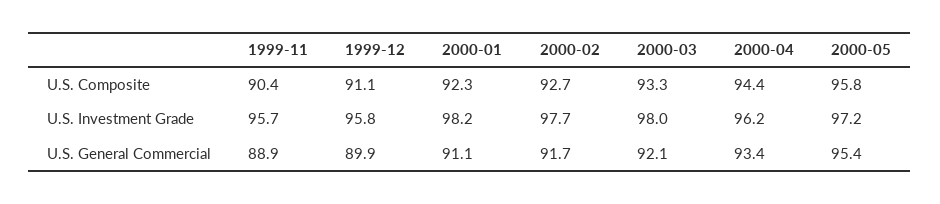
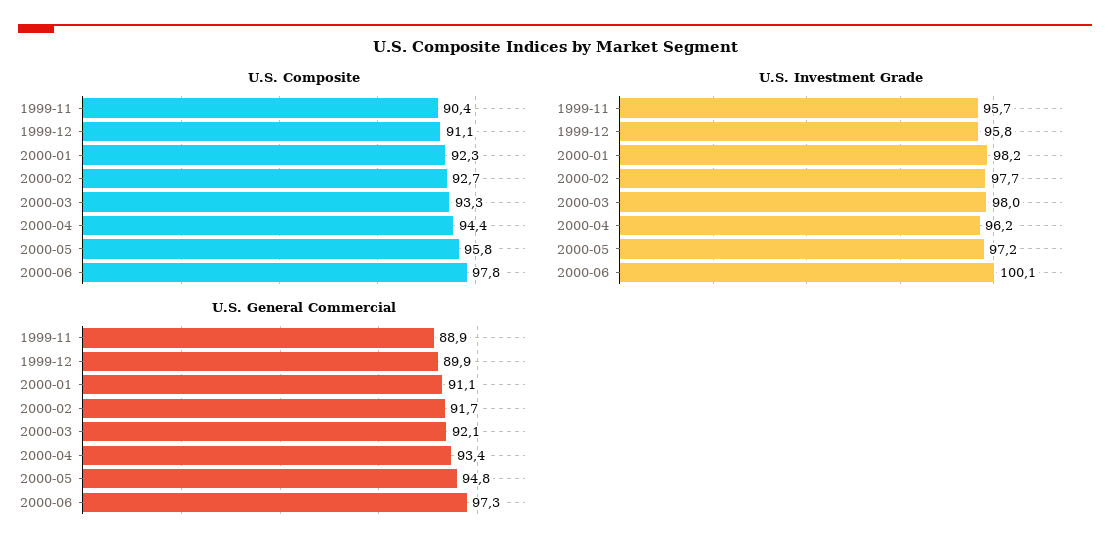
U.S. General Commercial, 2000-05: 95.4 -> 94.8
U.S. Composite, 2000-06: none -> 97.8
U.S. Investment Grade, 2000-06: none -> 100.1
U.S. General Commercial, 2000-06: none -> 97.3

